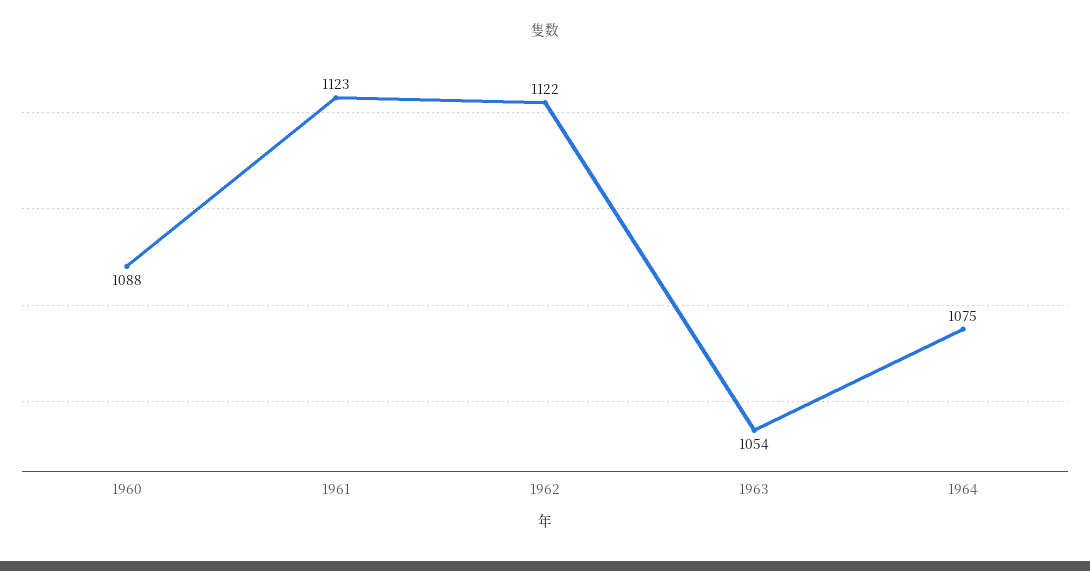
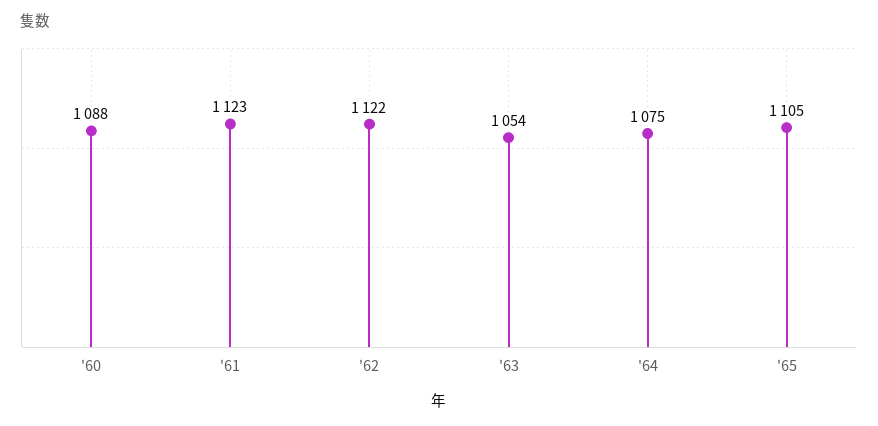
'65: none -> 1105

